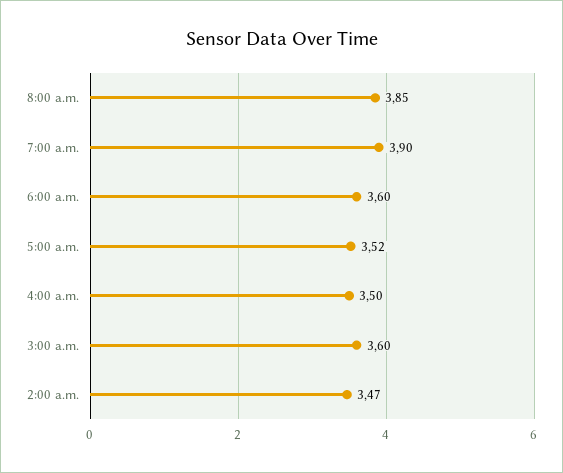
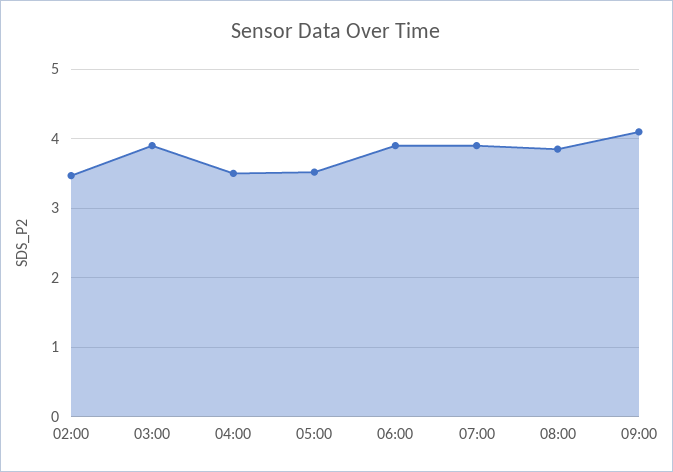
6:00 a.m.: 3.6 -> 3.9
3:00 a.m.: 3.6 -> 3.9
09:00: none -> 4.1

